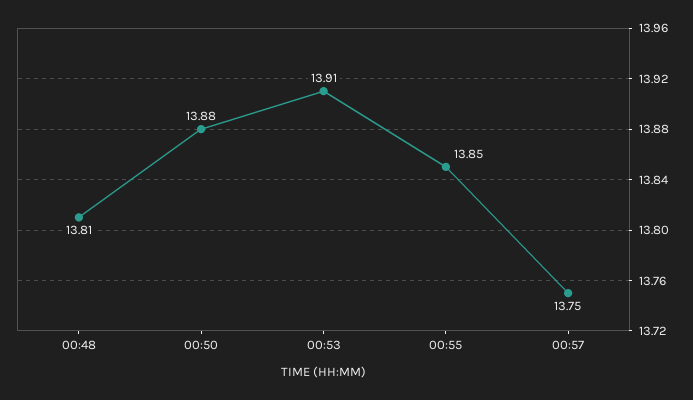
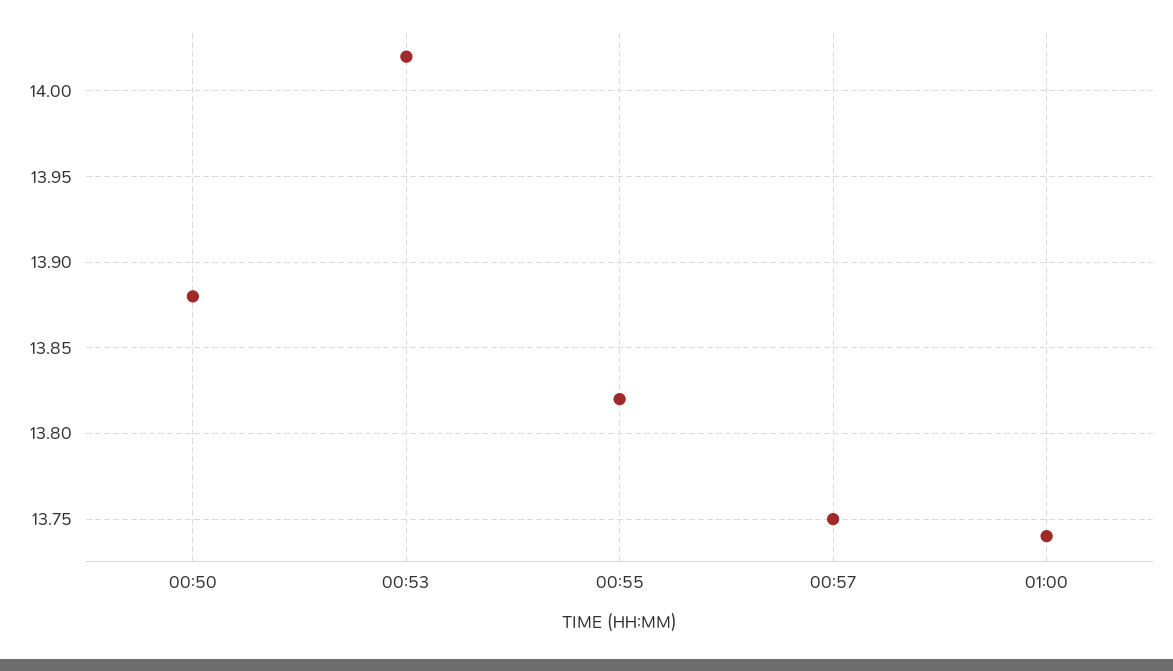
00:48: 13.81 -> none
00:53: 13.91 -> 14.02
00:55: 13.85 -> 13.82
01:00: none -> 13.74

